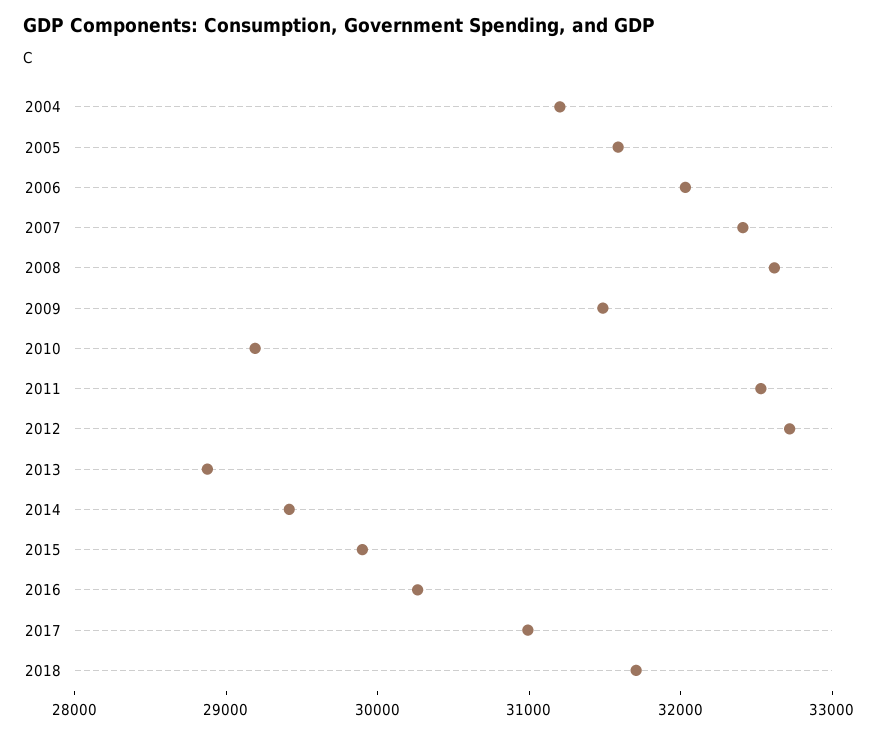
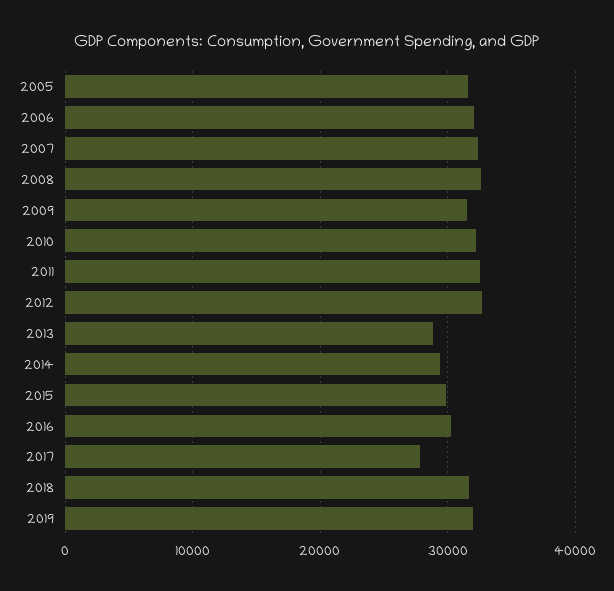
2004: 31200 -> none
2010: 29200 -> 32000
2017: 31000 -> 28000
2019: none -> 32000

